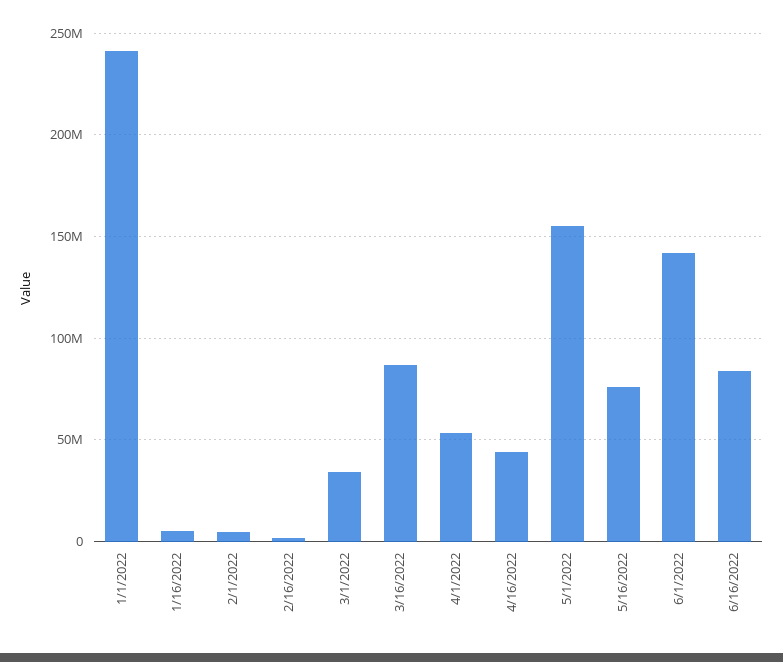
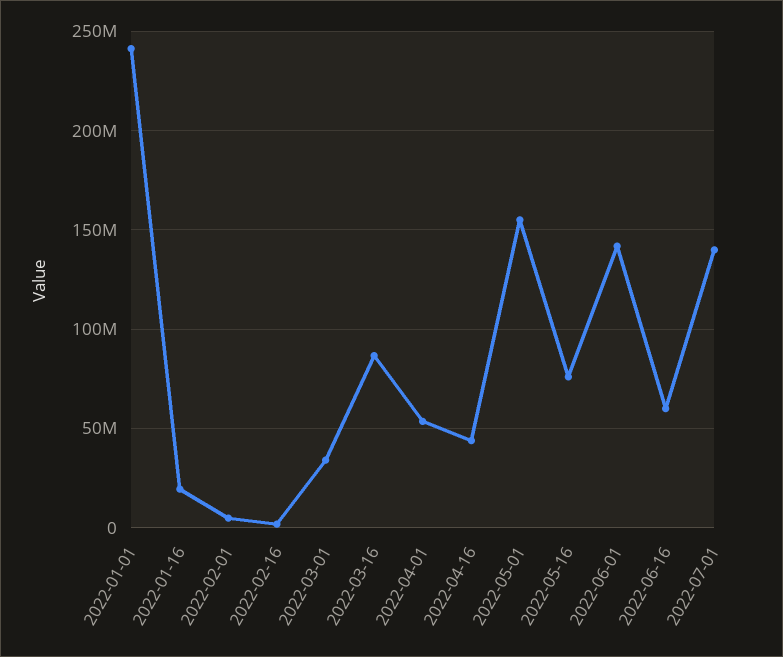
1/16/2022: 5000000 -> 20000000
6/16/2022: 85000000 -> 60000000
2022-07-01: none -> 140000000

